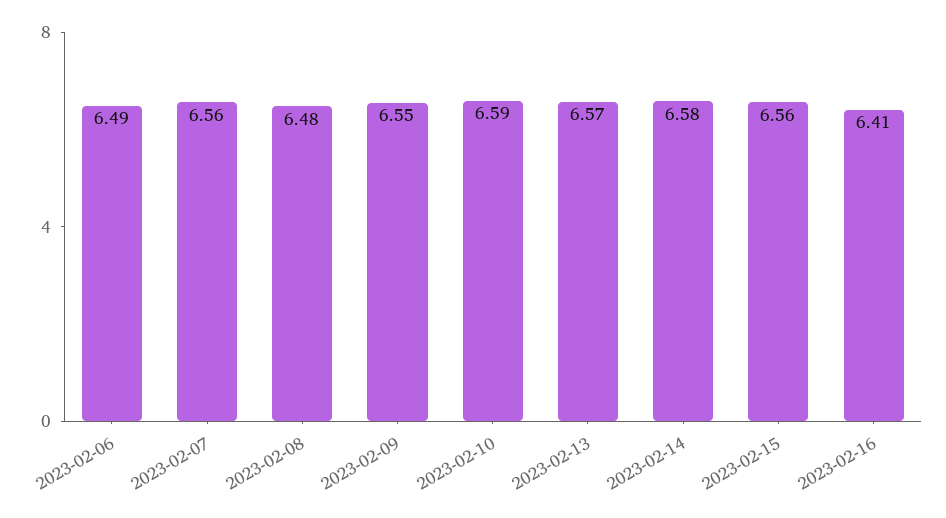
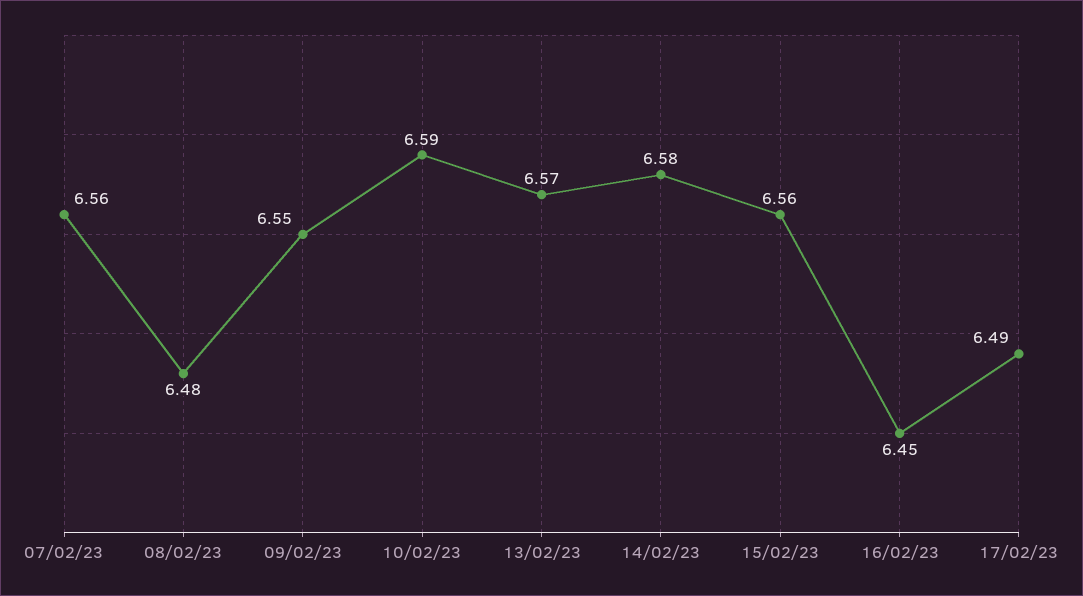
2023-02-06: 6.49 -> none
2023-02-16: 6.41 -> 6.45
17/02/23: none -> 6.49

